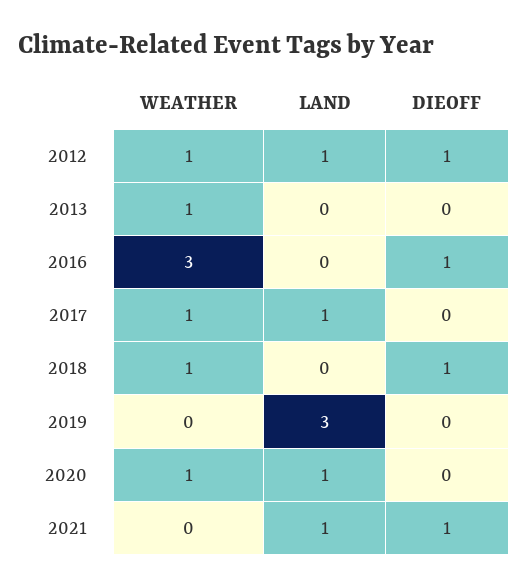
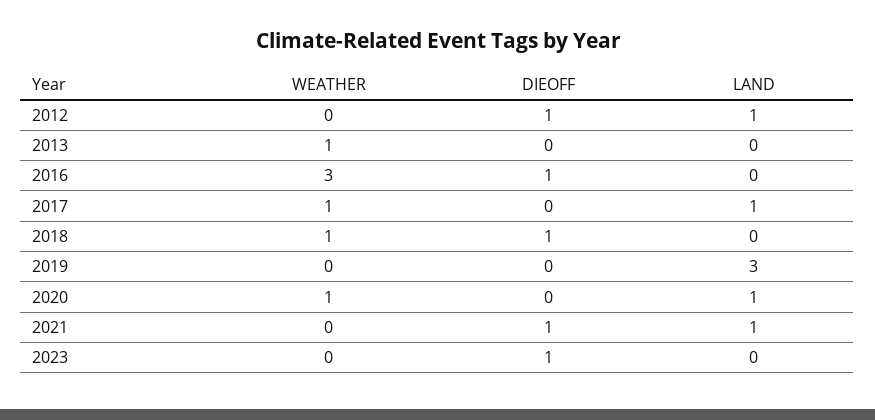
WEATHER, 2012: 1 -> 0
WEATHER, 2023: none -> 0
DIEOFF, 2023: none -> 1
LAND, 2023: none -> 0

